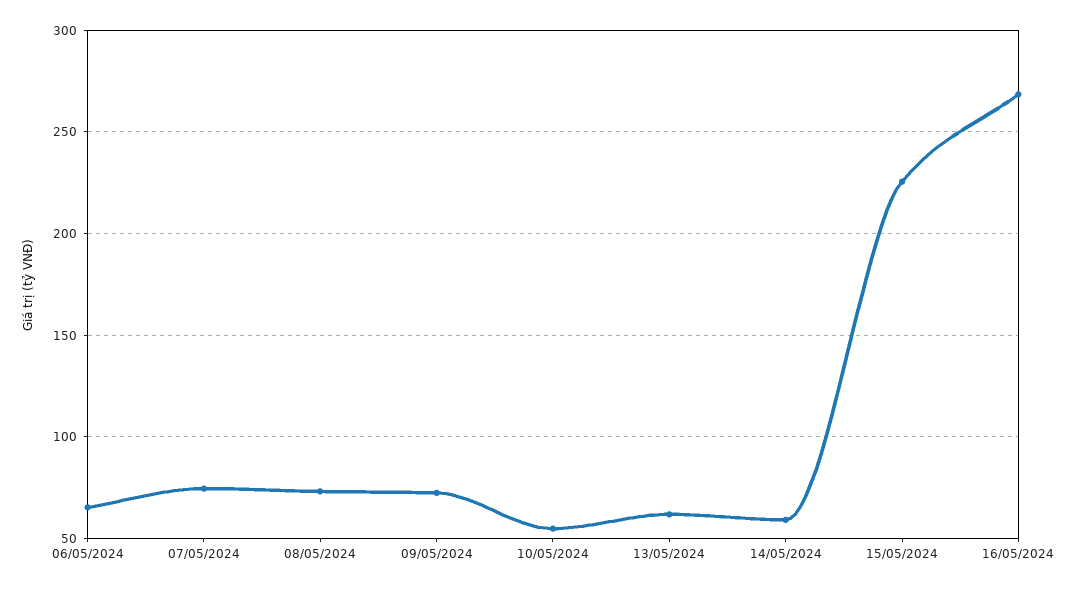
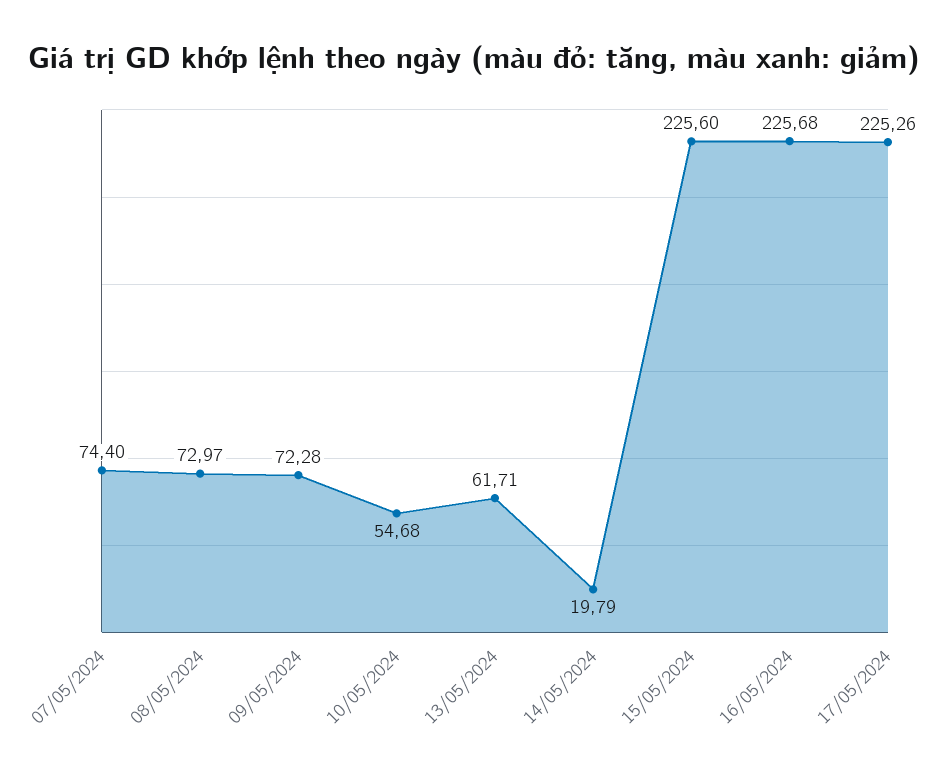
06/05/2024: 65 -> none
14/05/2024: 60 -> 19.79
16/05/2024: 270 -> 225.68
17/05/2024: none -> 225.26

